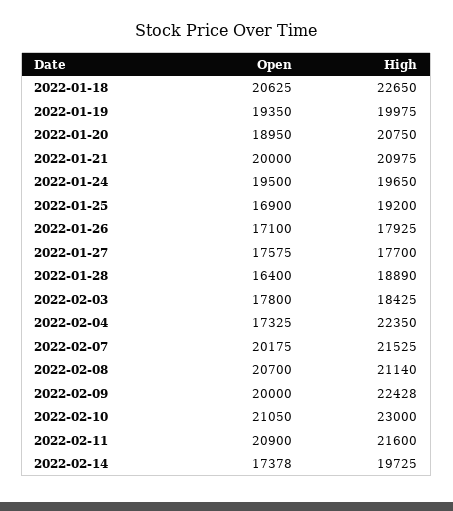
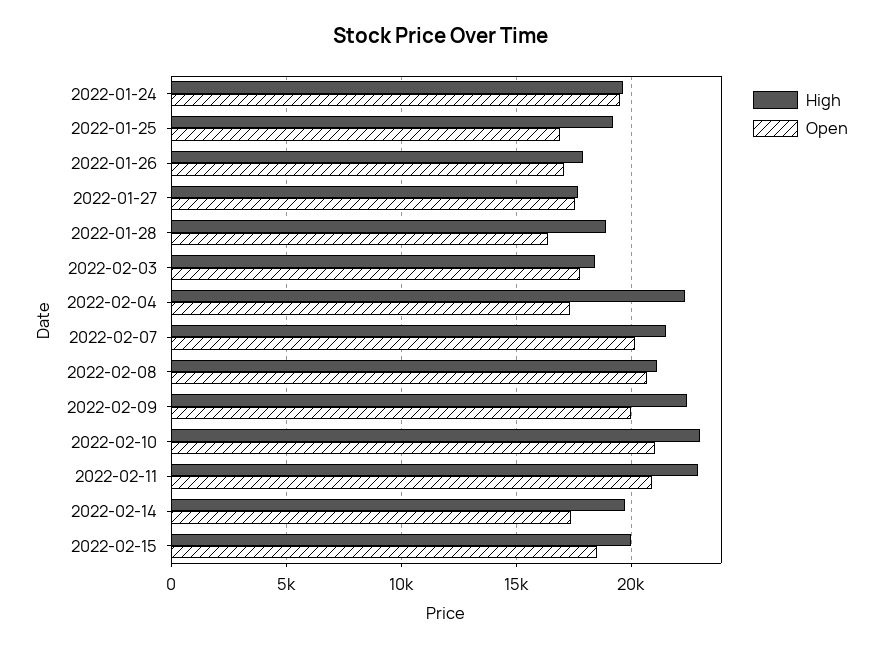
Open, 2022-01-18: 20625 -> none
High, 2022-01-18: 22650 -> none
Open, 2022-01-19: 19350 -> none
High, 2022-01-19: 19975 -> none
Open, 2022-01-20: 18950 -> none
High, 2022-01-20: 20750 -> none
Open, 2022-01-21: 20000 -> none
High, 2022-01-21: 20975 -> none
High, 2022-02-11: 21600 -> 23000
High, 2022-02-15: none -> 20000
Open, 2022-02-15: none -> 18500

